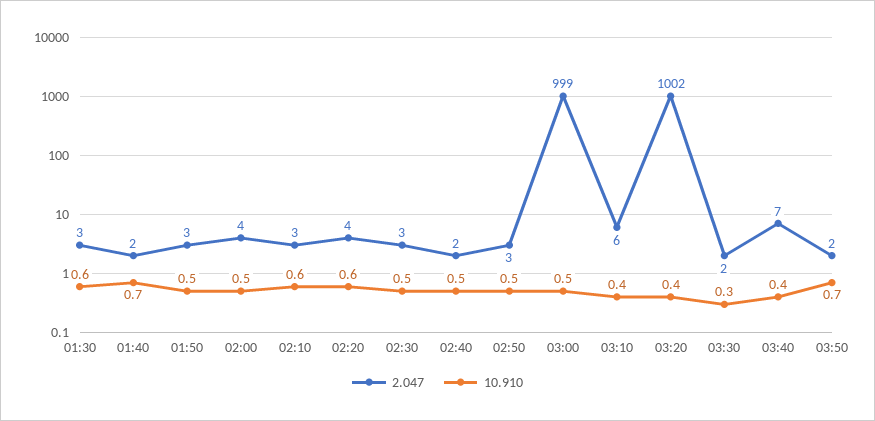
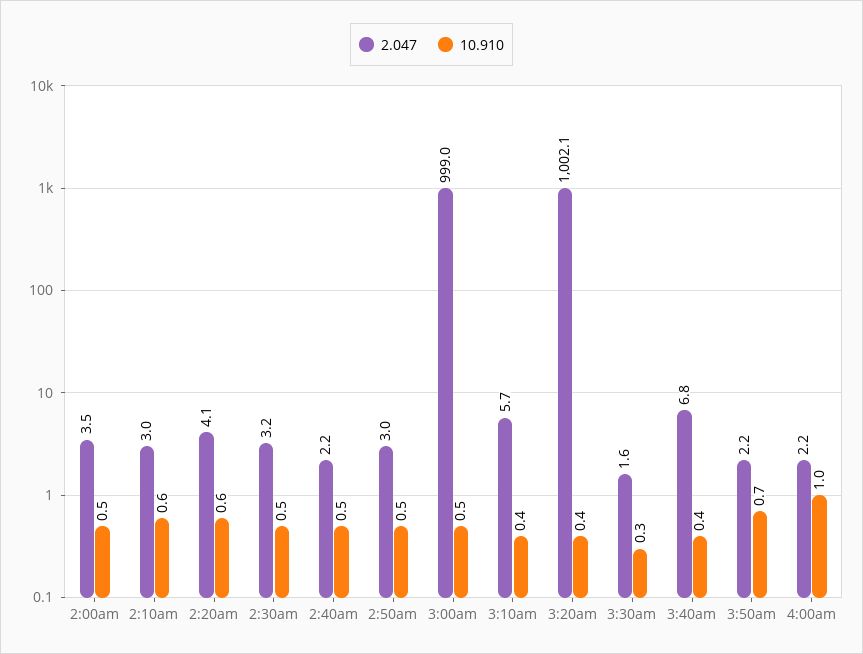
2.047, 01:30: 3 -> none
10.910, 01:30: 0.6 -> none
2.047, 01:40: 2 -> none
10.910, 01:40: 0.7 -> none
2.047, 01:50: 3 -> none
10.910, 01:50: 0.5 -> none
2.047, 4:00am: none -> 2.2
10.910, 4:00am: none -> 1

